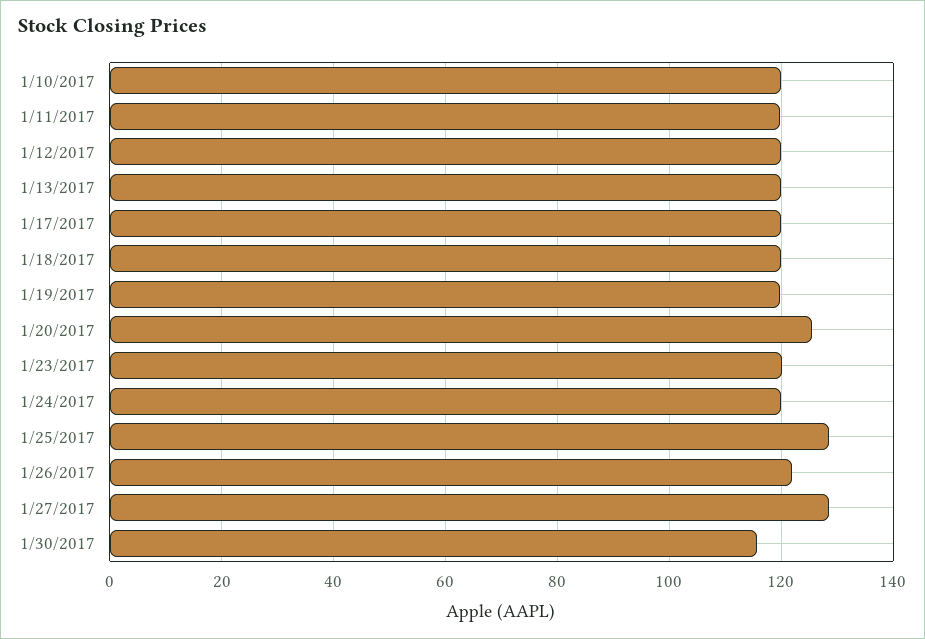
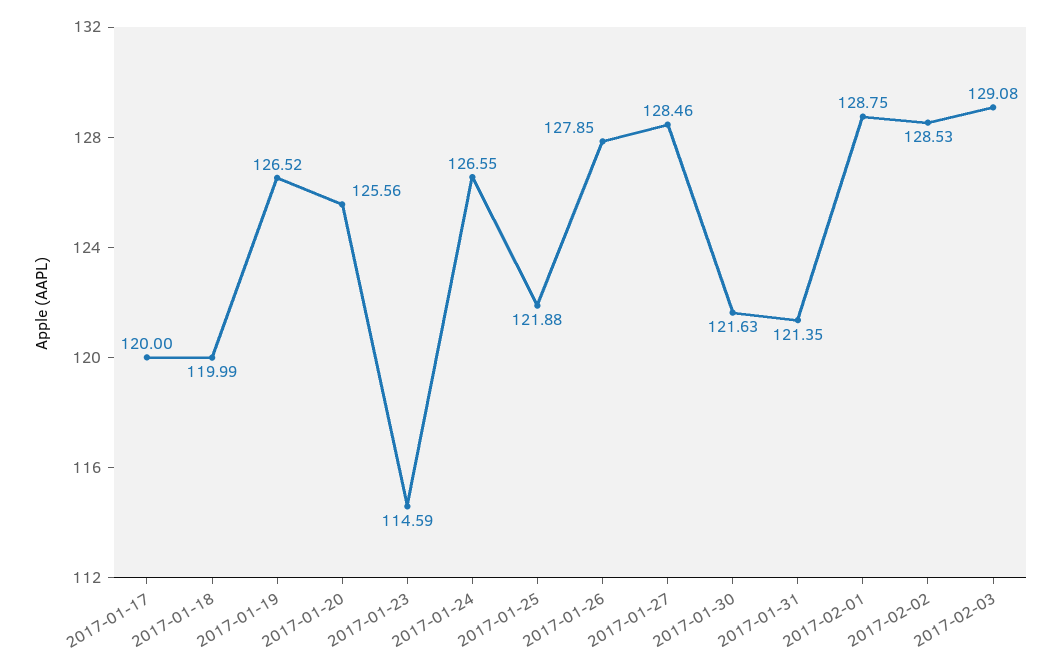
1/10/2017: 120 -> none
1/11/2017: 120 -> none
1/12/2017: 120 -> none
1/13/2017: 120 -> none
1/19/2017: 120 -> 126.52
1/23/2017: 120 -> 114.59
1/24/2017: 120 -> 126.55
1/25/2017: 128 -> 121.88
1/26/2017: 122 -> 127.85
1/30/2017: 116 -> 121.63
2017-01-31: none -> 121.35
2017-02-01: none -> 128.75
2017-02-02: none -> 128.53
2017-02-03: none -> 129.08

